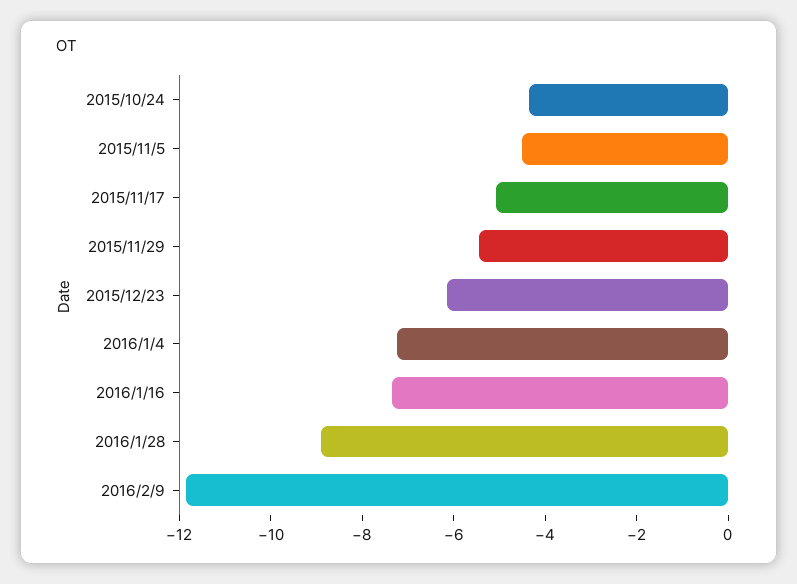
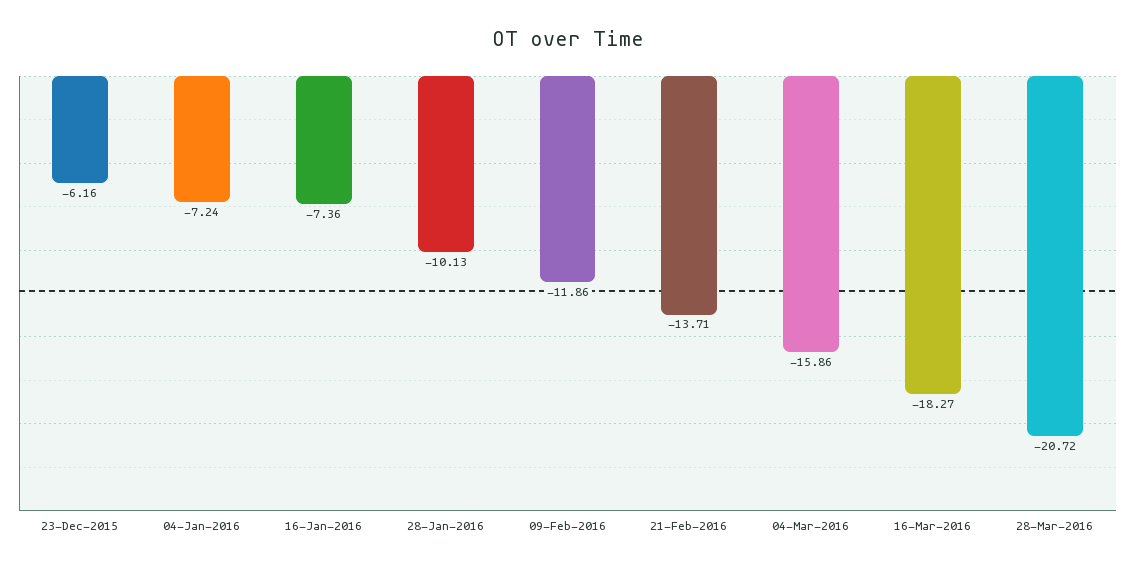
2015/10/24: -4.5 -> none
2015/11/5: -4.5 -> none
2015/11/17: -5 -> none
2015/11/29: -5.5 -> none
2016/1/28: -9 -> -10.13
21-Feb-2016: none -> -13.71
04-Mar-2016: none -> -15.86
16-Mar-2016: none -> -18.27
28-Mar-2016: none -> -20.72

